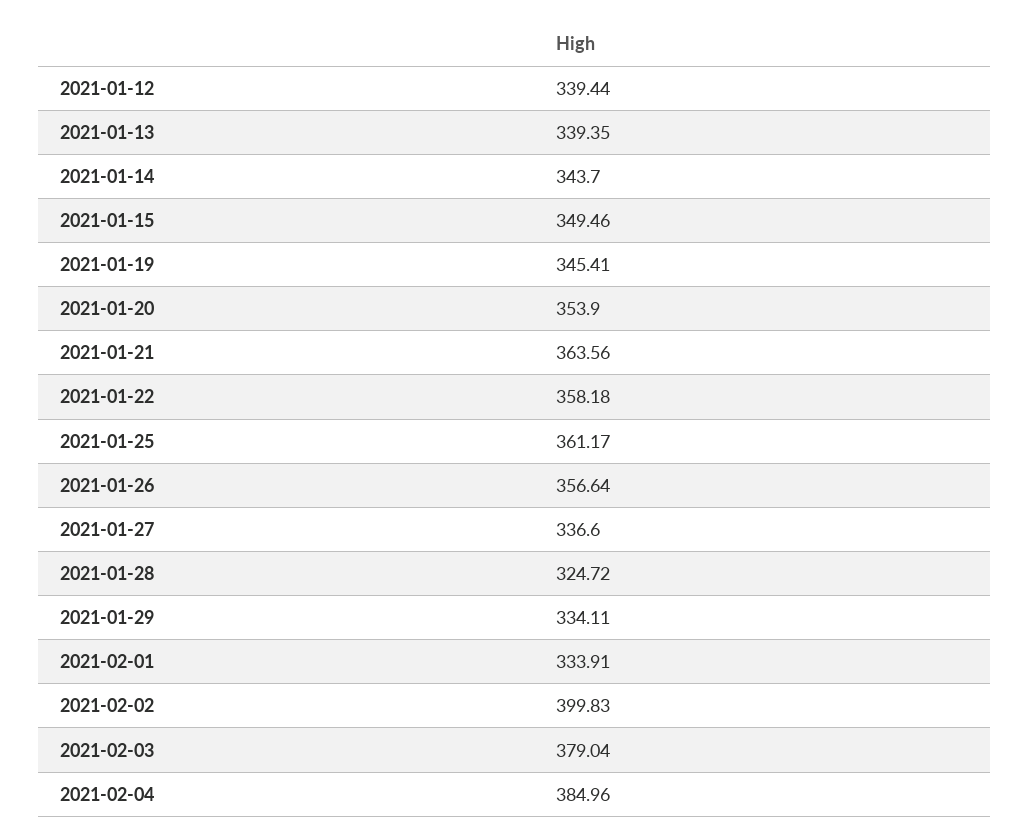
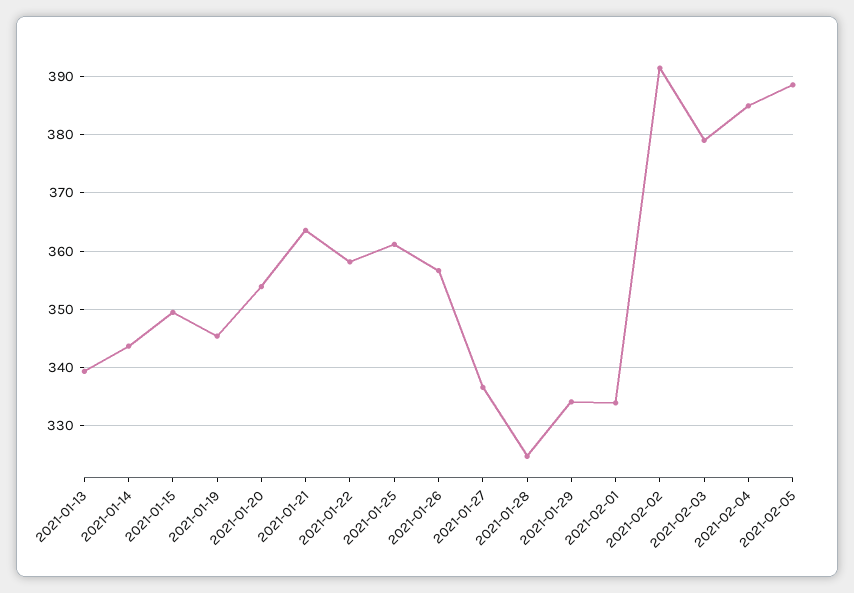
2021-01-12: 339.44 -> none
2021-02-02: 399.83 -> 392
2021-02-05: none -> 388

